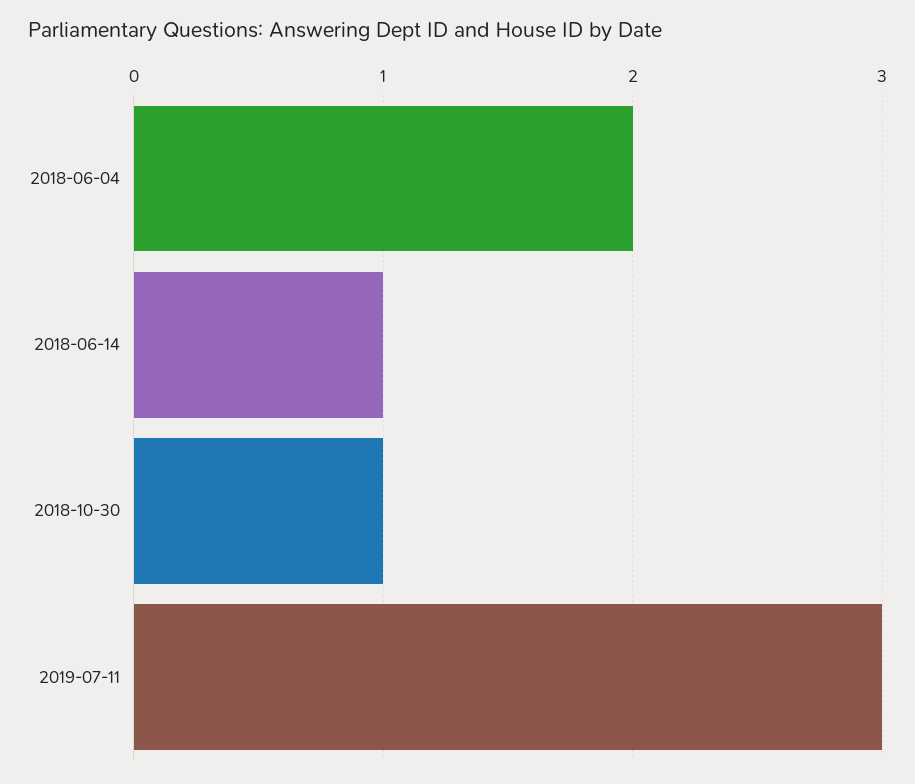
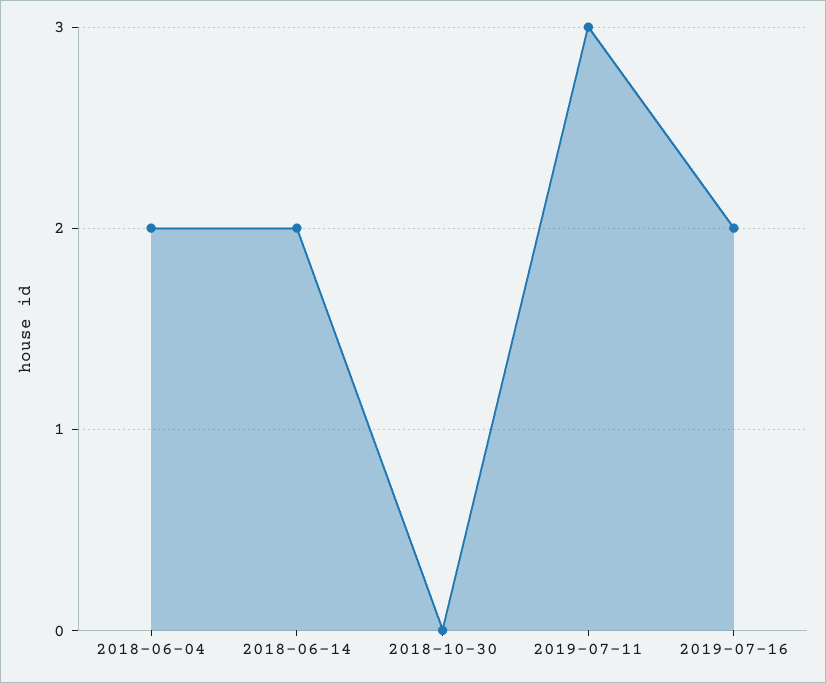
2018-06-14: 1 -> 2
2018-10-30: 1 -> 0
2019-07-16: none -> 2

